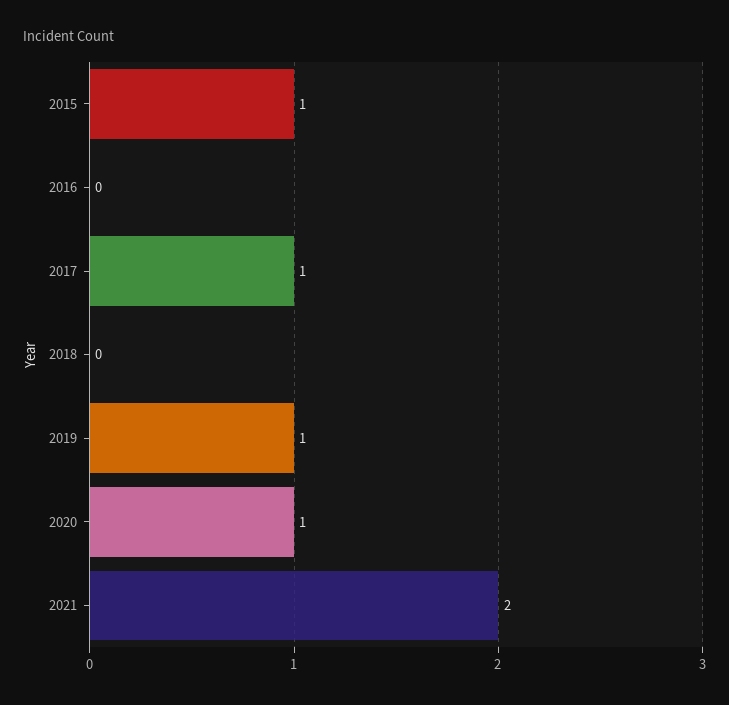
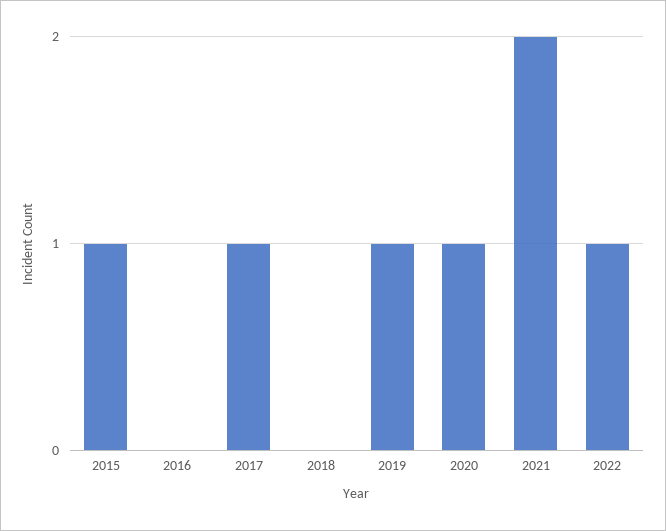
2022: none -> 1

